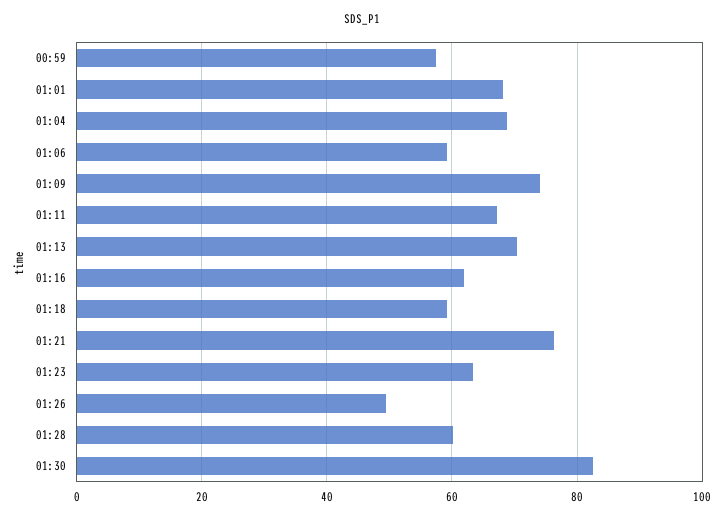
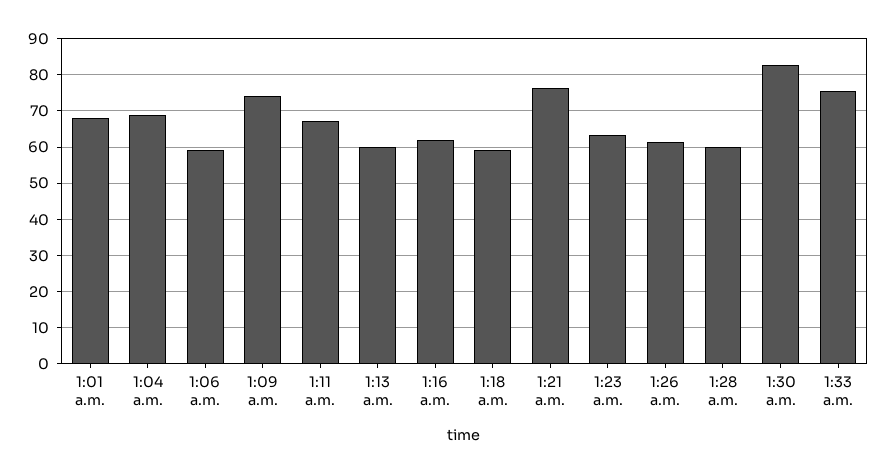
00:59: 58 -> none
01:13: 70 -> 60
01:26: 50 -> 62
1:33 a.m.: none -> 76

